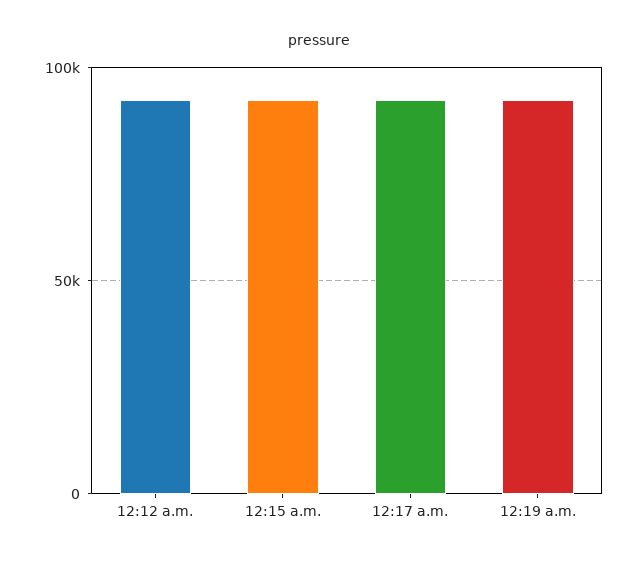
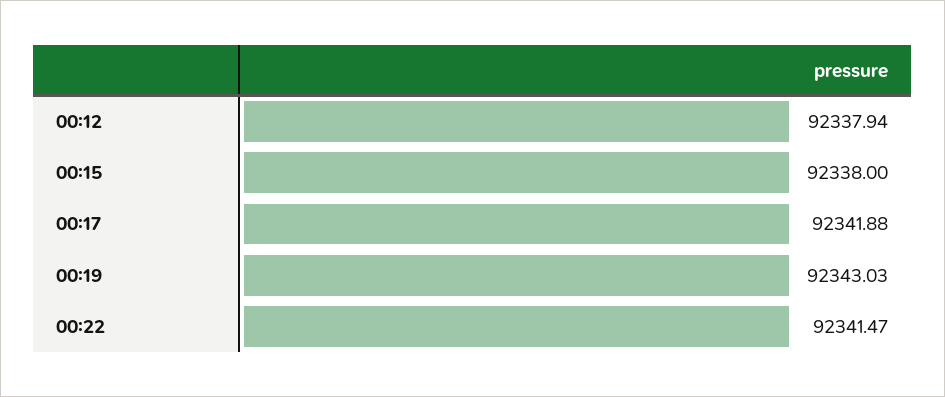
00:22: none -> 92341.47

